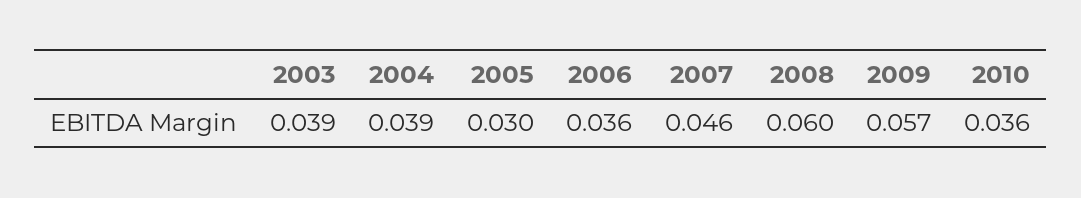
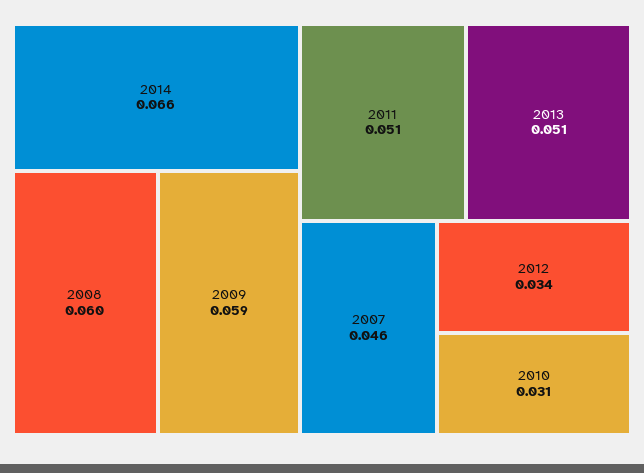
2003: 0.039 -> none
2004: 0.039 -> none
2005: 0.03 -> none
2006: 0.036 -> none
2009: 0.057 -> 0.059
2010: 0.036 -> 0.031
2014: none -> 0.066
2011: none -> 0.051
2013: none -> 0.051
2012: none -> 0.034

